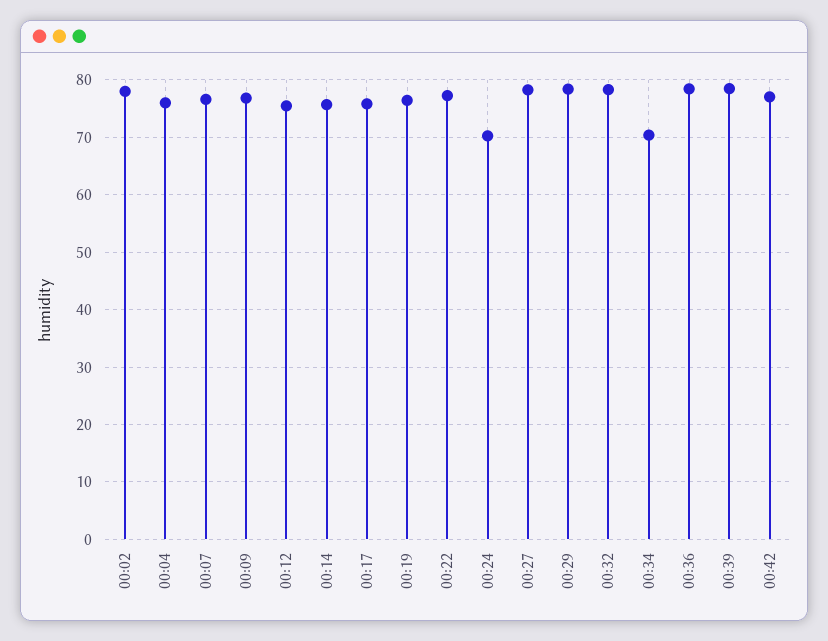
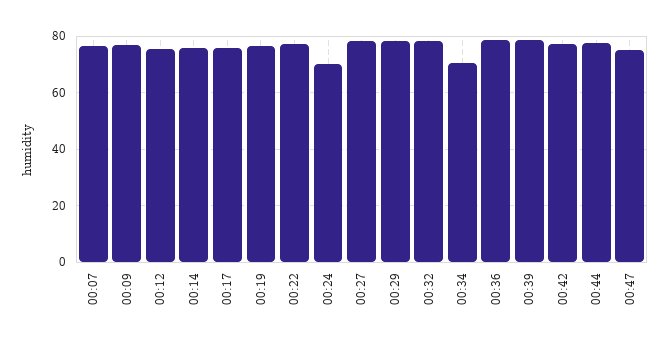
00:02: 78 -> none
00:04: 76 -> none
00:44: none -> 77.5
00:47: none -> 75

